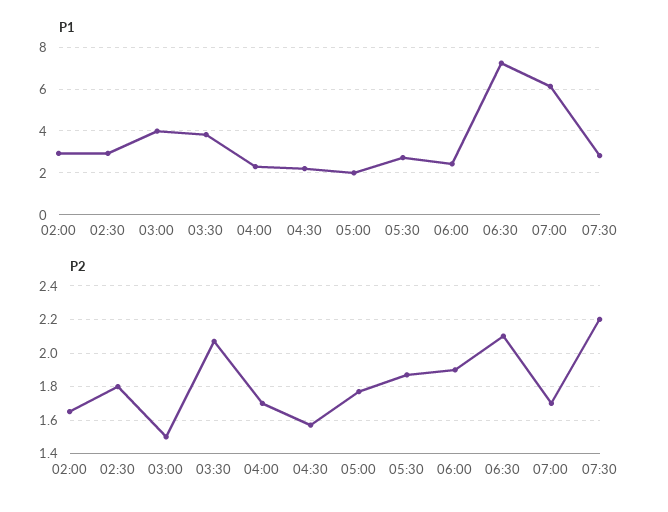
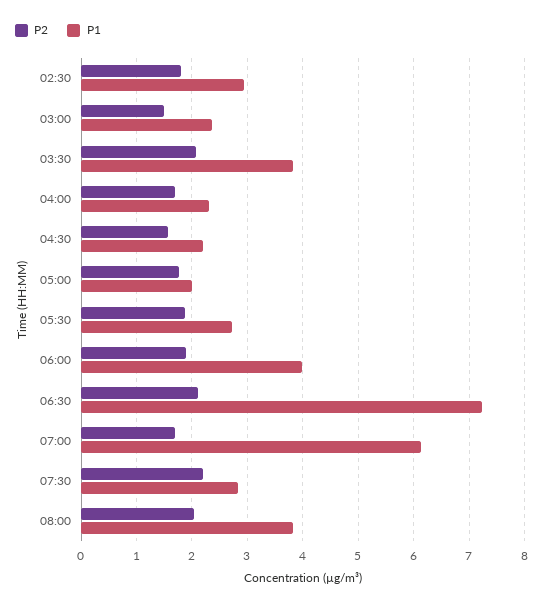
P1, 02:00: 3 -> none
P1, 03:00: 4 -> 2.4
P1, 06:00: 2.5 -> 4
P2, 02:00: 1.65 -> none
P2, 08:00: none -> 2
P1, 08:00: none -> 3.8

